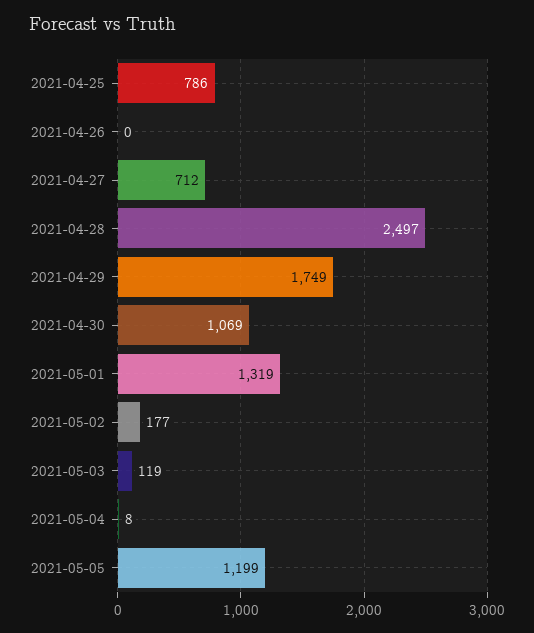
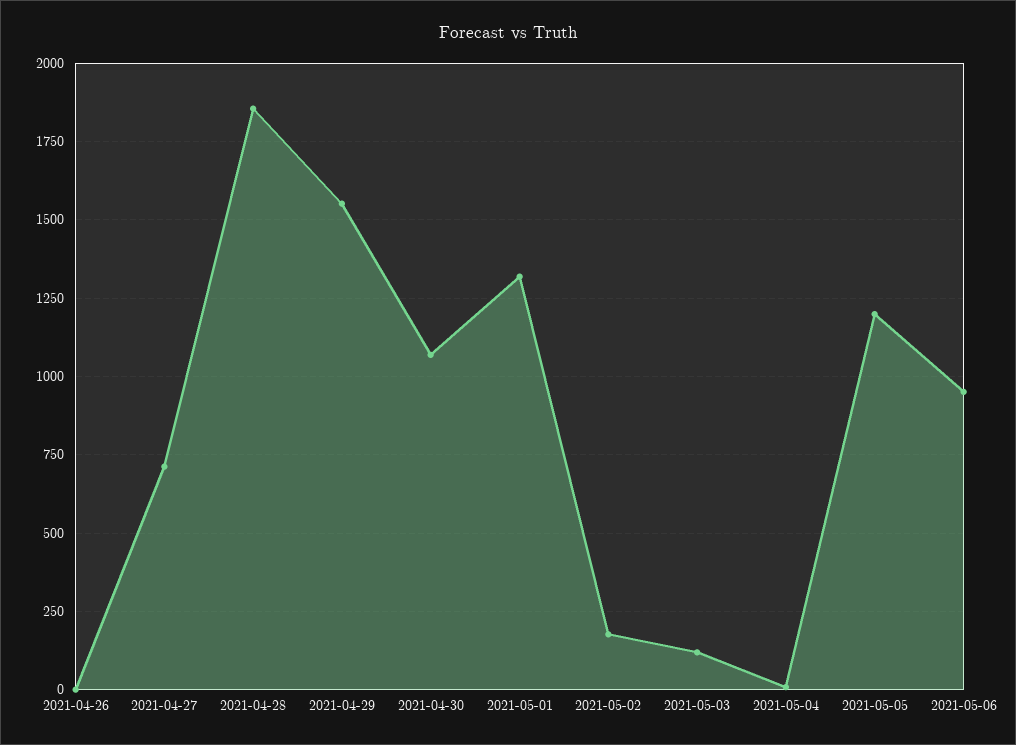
2021-04-25: 786 -> none
2021-04-28: 2497 -> 1850
2021-04-29: 1749 -> 1550
2021-05-06: none -> 950

